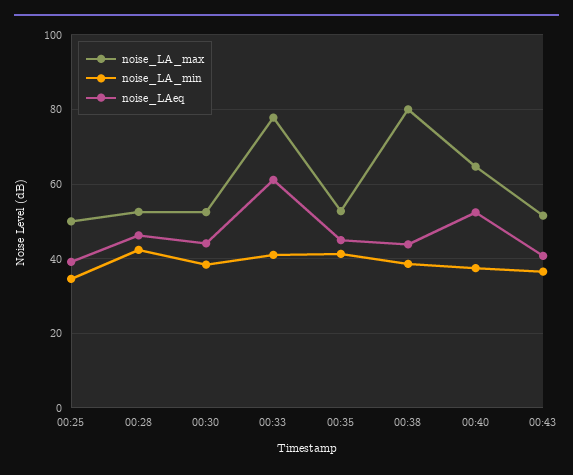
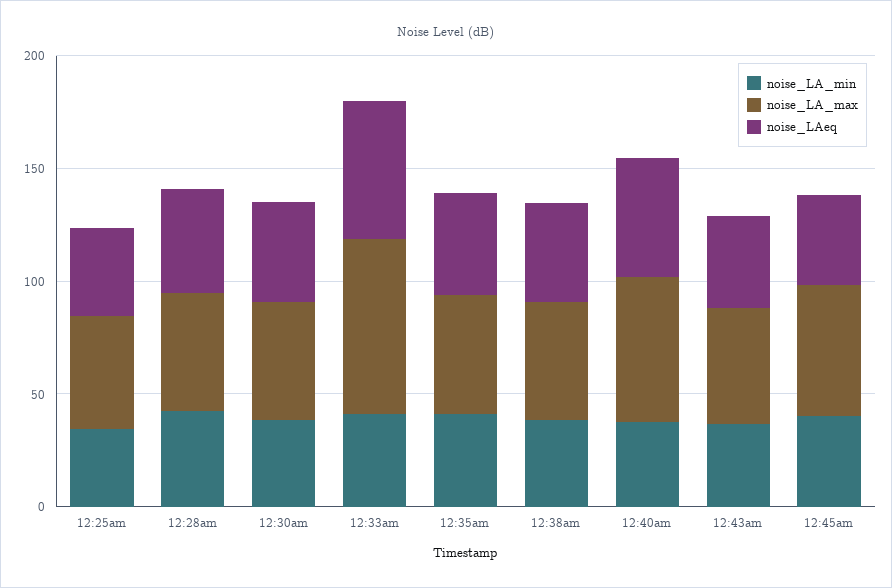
noise_LA_max, 00:38: 80 -> 50
noise_LA_min, 12:45am: none -> 40
noise_LA_max, 12:45am: none -> 60
noise_LAeq, 12:45am: none -> 40

